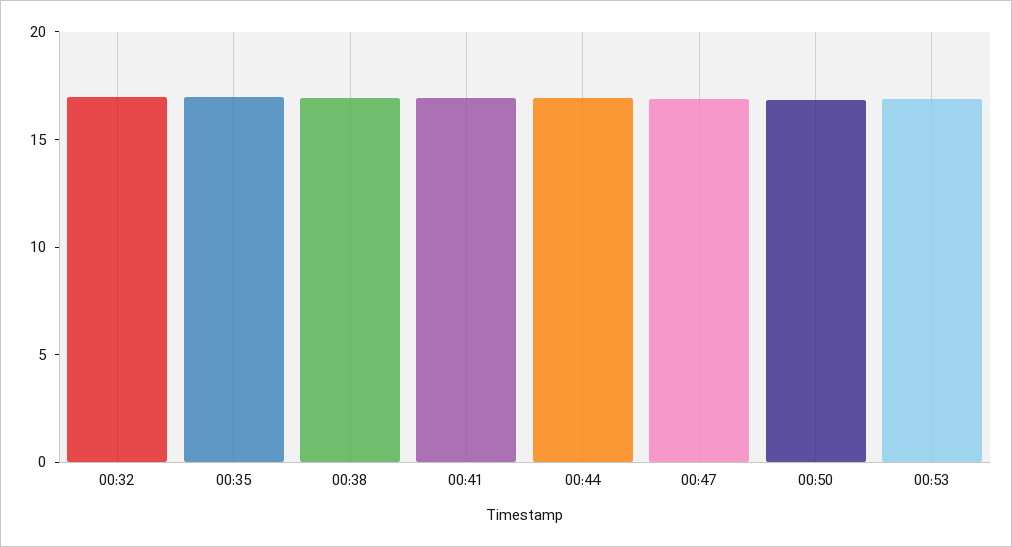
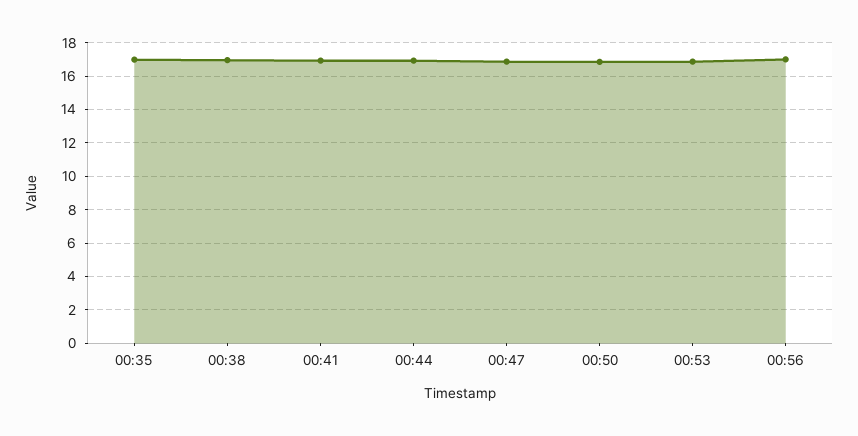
00:32: 17 -> none
00:56: none -> 17

